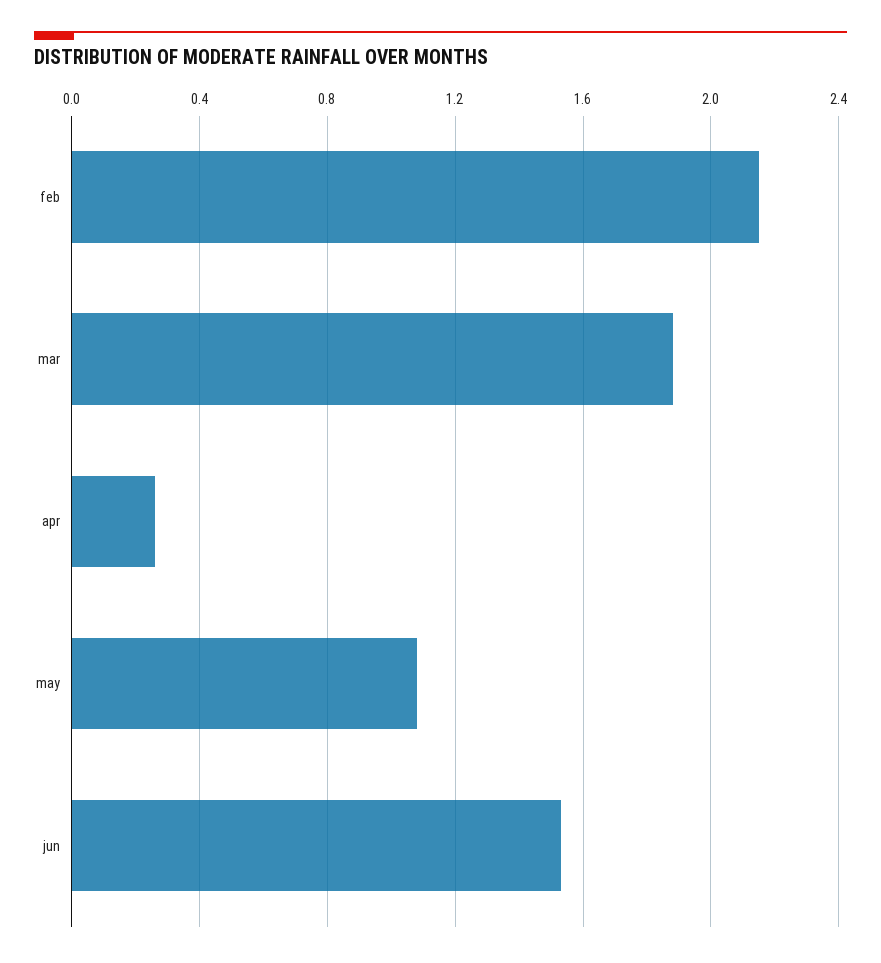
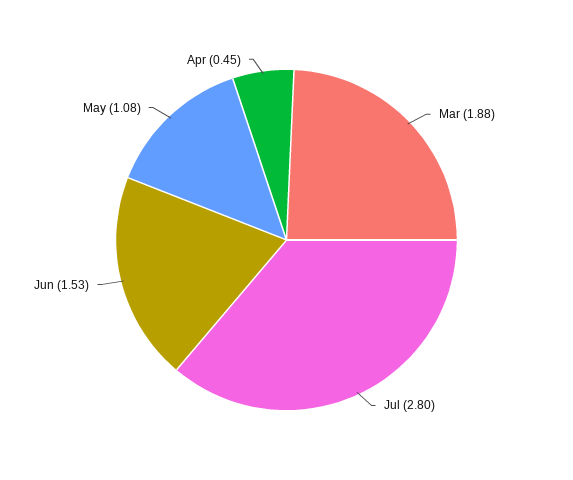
feb: 2.15 -> none
apr: 0.25 -> 0.45
Jul: none -> 2.8

